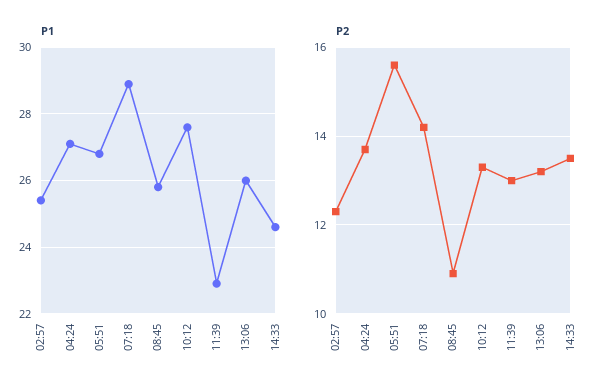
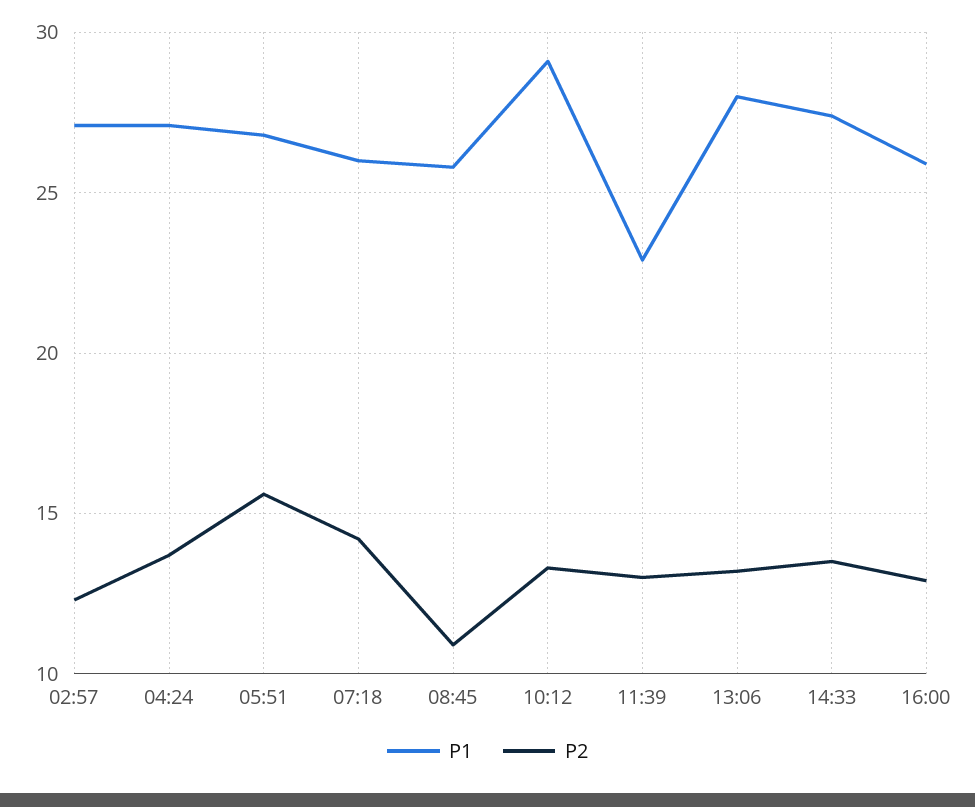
P1, 02:57: 25.5 -> 27
P1, 07:18: 29 -> 26
P1, 10:12: 27.5 -> 29
P1, 13:06: 26 -> 28
P1, 14:33: 24.5 -> 27.5
P1, 16:00: none -> 26
P2, 16:00: none -> 13

